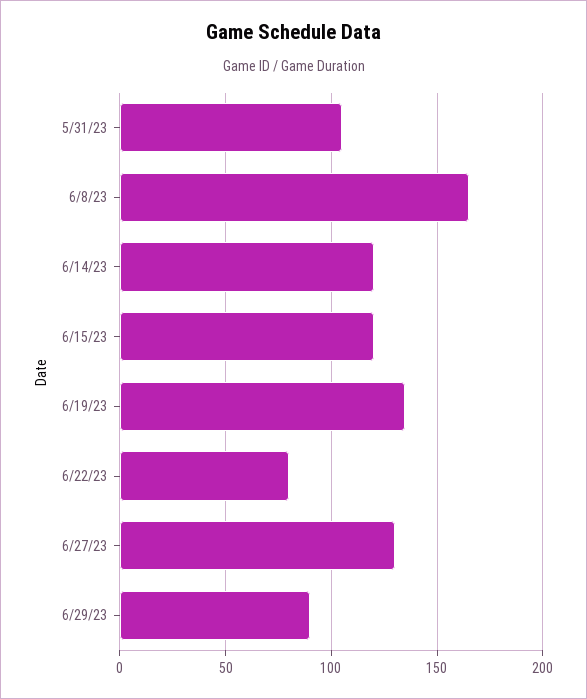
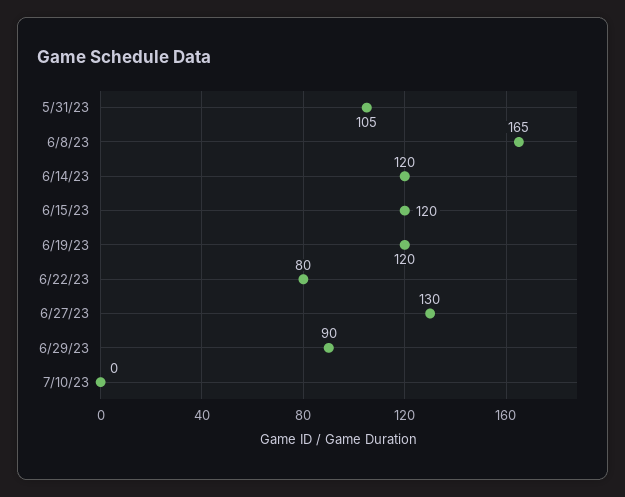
6/19/23: 135 -> 120
7/10/23: none -> 0

